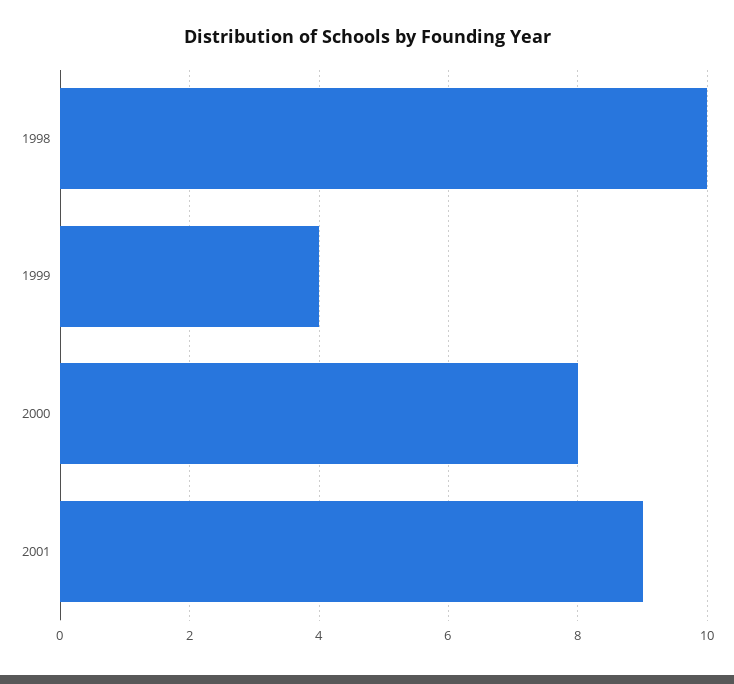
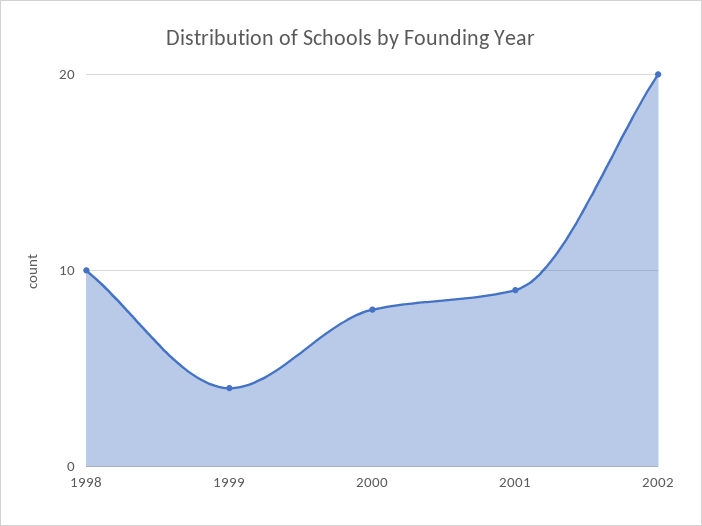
2002: none -> 20

